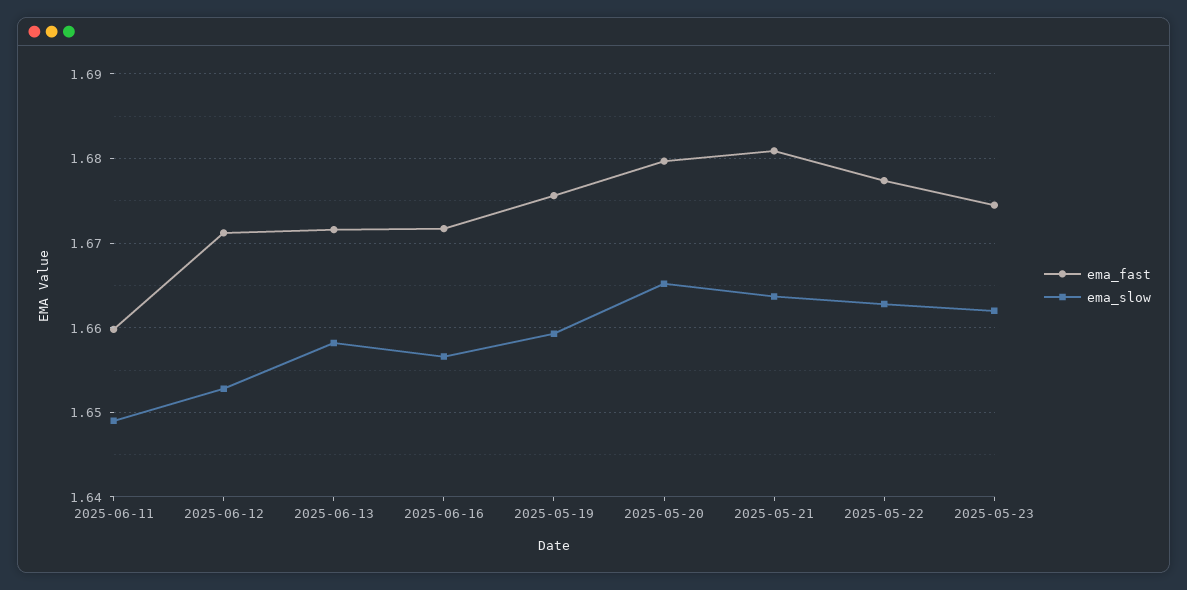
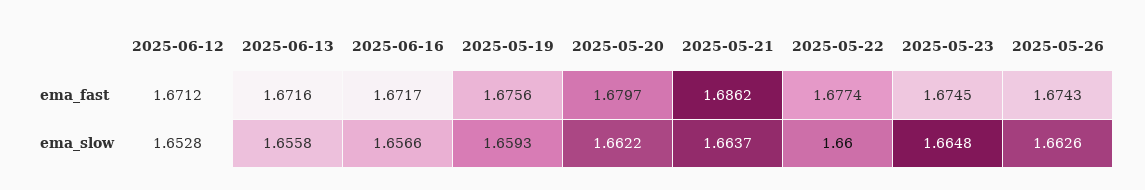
ema_fast, 2025-06-11: 1.66 -> none
ema_slow, 2025-06-11: 1.649 -> none
ema_slow, 2025-06-13: 1.658 -> 1.6558
ema_slow, 2025-05-20: 1.665 -> 1.6622
ema_fast, 2025-05-21: 1.681 -> 1.6862
ema_slow, 2025-05-22: 1.663 -> 1.66
ema_slow, 2025-05-23: 1.662 -> 1.6648
ema_fast, 2025-05-26: none -> 1.6743
ema_slow, 2025-05-26: none -> 1.6626

